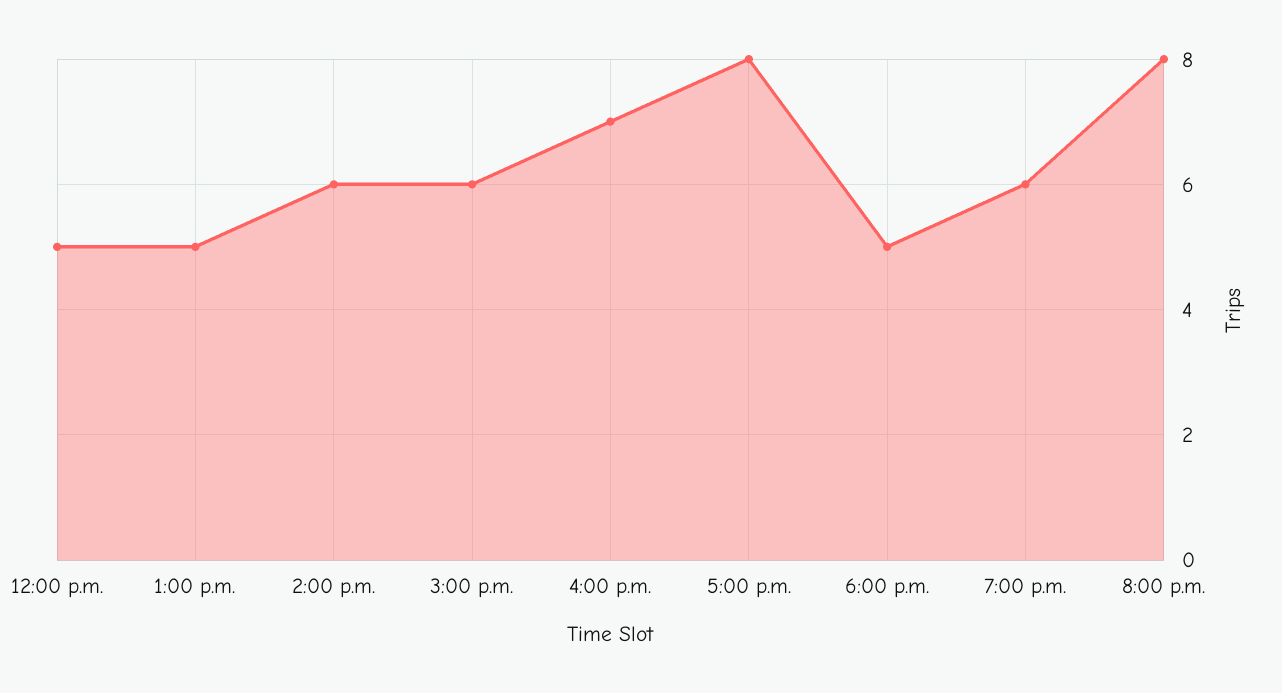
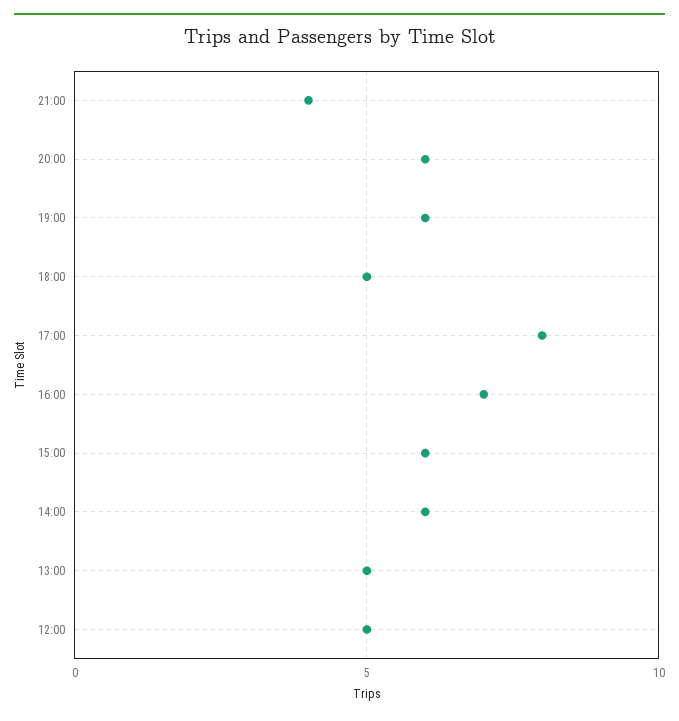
8:00 p.m.: 8 -> 6
21:00: none -> 4

